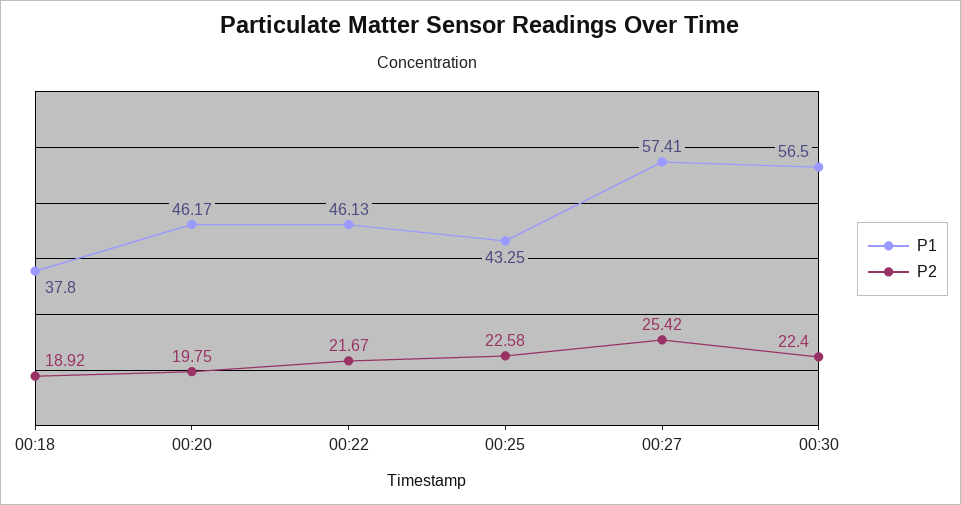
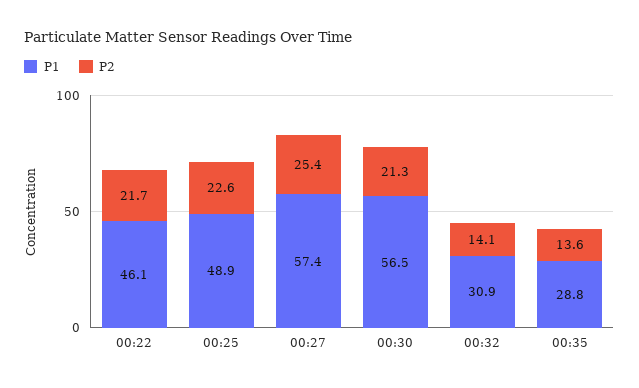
P1, 00:18: 37.8 -> none
P2, 00:18: 18.92 -> none
P1, 00:20: 46.17 -> none
P2, 00:20: 19.75 -> none
P1, 00:25: 43.25 -> 48.9
P2, 00:30: 22.4 -> 21.3
P1, 00:32: none -> 30.9
P2, 00:32: none -> 14.1
P1, 00:35: none -> 28.8
P2, 00:35: none -> 13.6

